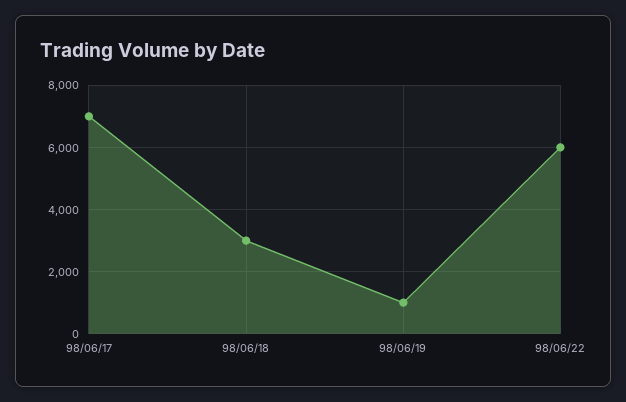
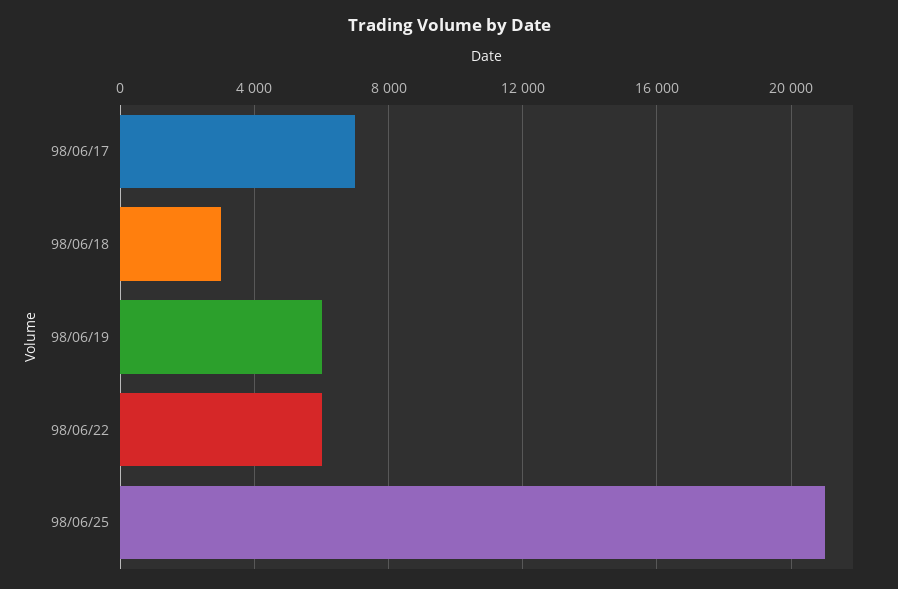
98/06/19: 1000 -> 6000
98/06/25: none -> 21000

